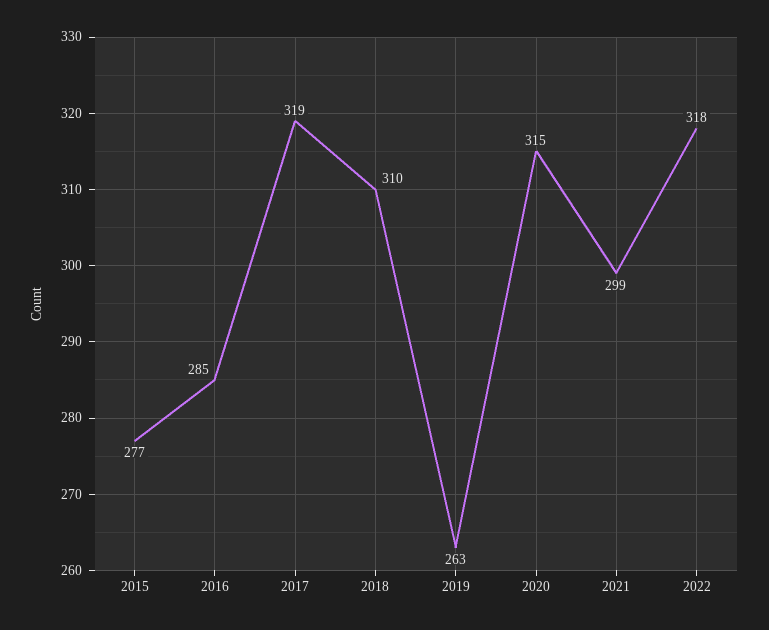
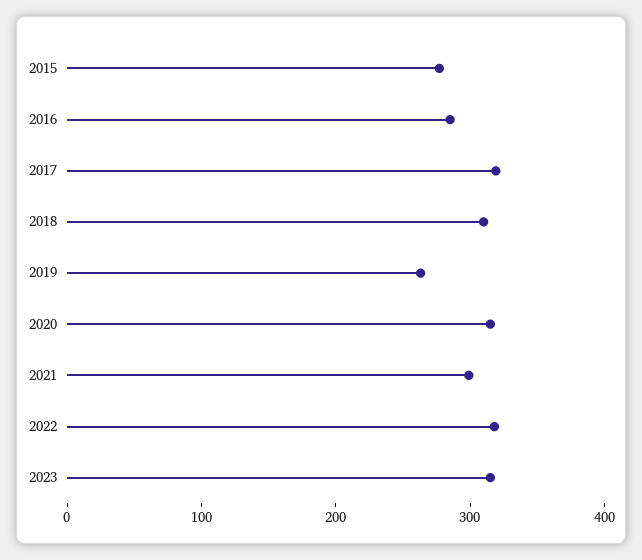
2023: none -> 320

